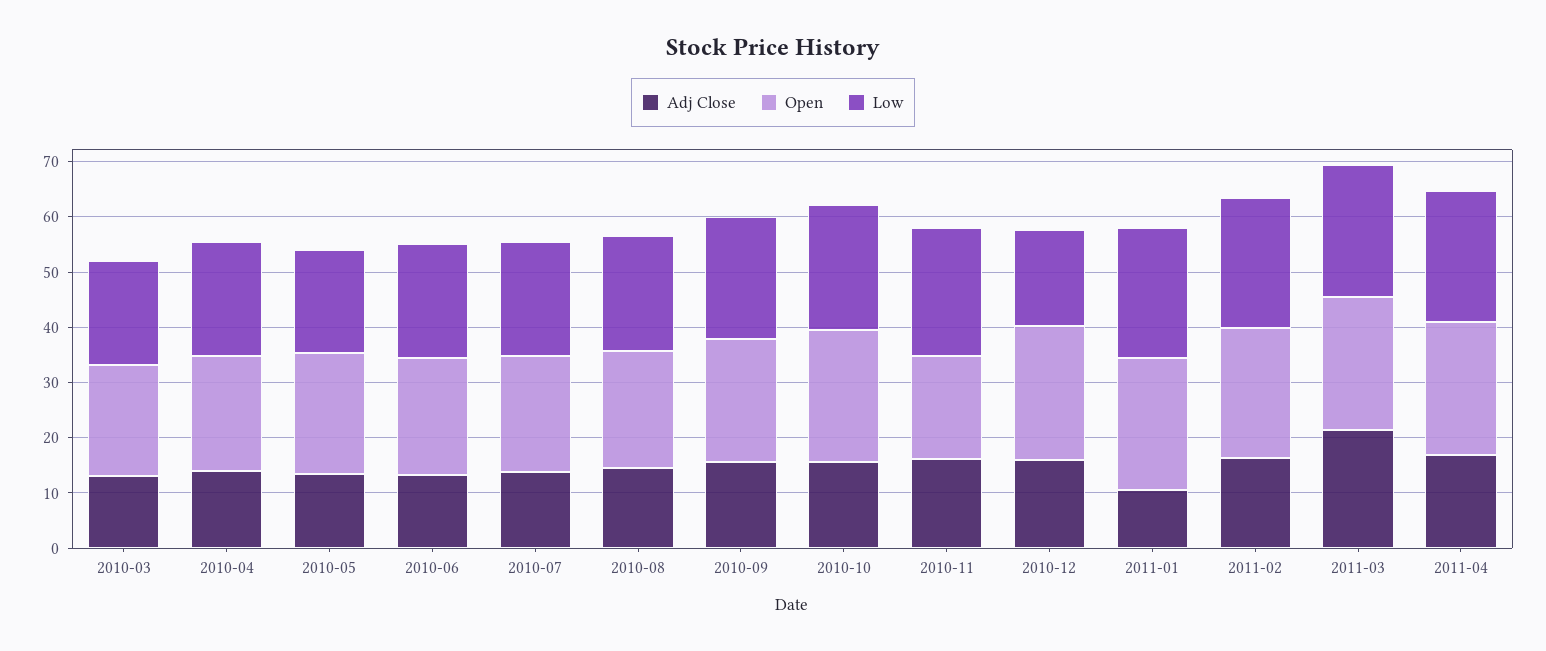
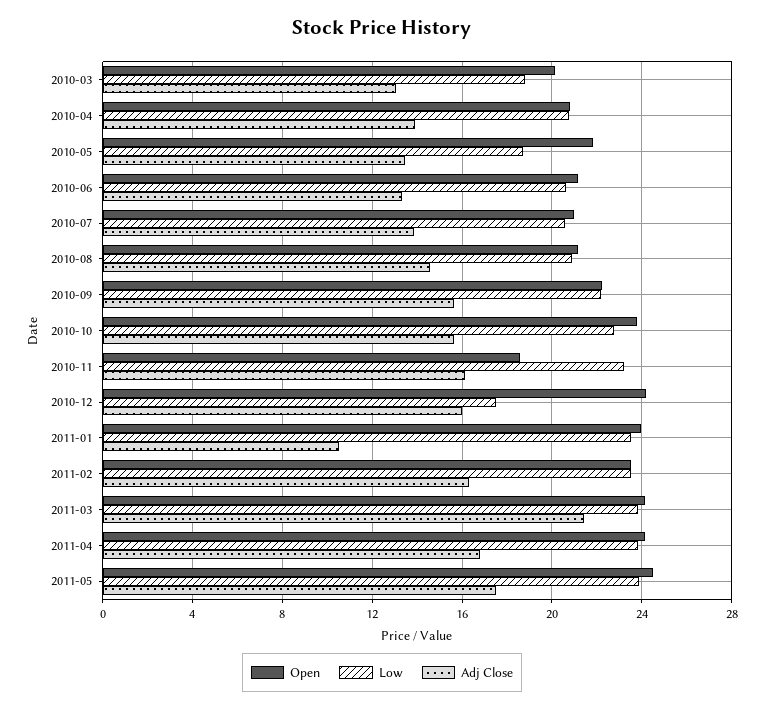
Open, 2011-05: none -> 24.5
Low, 2011-05: none -> 24
Adj Close, 2011-05: none -> 17.5

